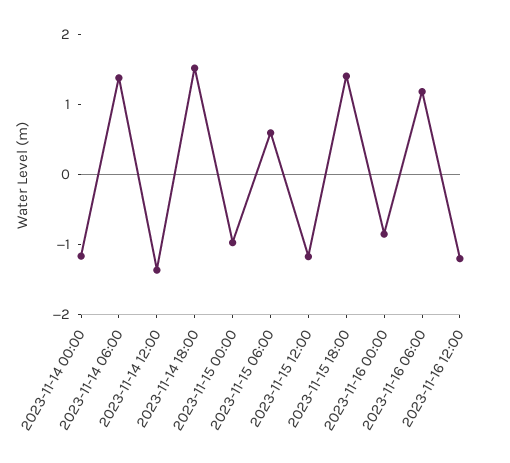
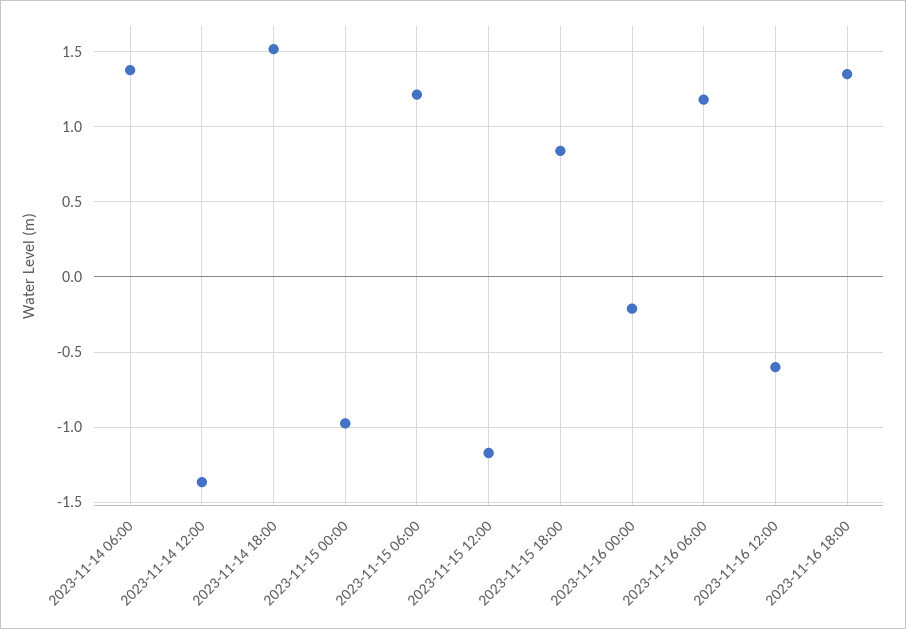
2023-11-14 00:00: -1.2 -> none
2023-11-15 06:00: 0.6 -> 1.2
2023-11-15 18:00: 1.4 -> 0.85
2023-11-16 00:00: -0.8 -> -0.2
2023-11-16 12:00: -1.2 -> -0.6
2023-11-16 18:00: none -> 1.35

